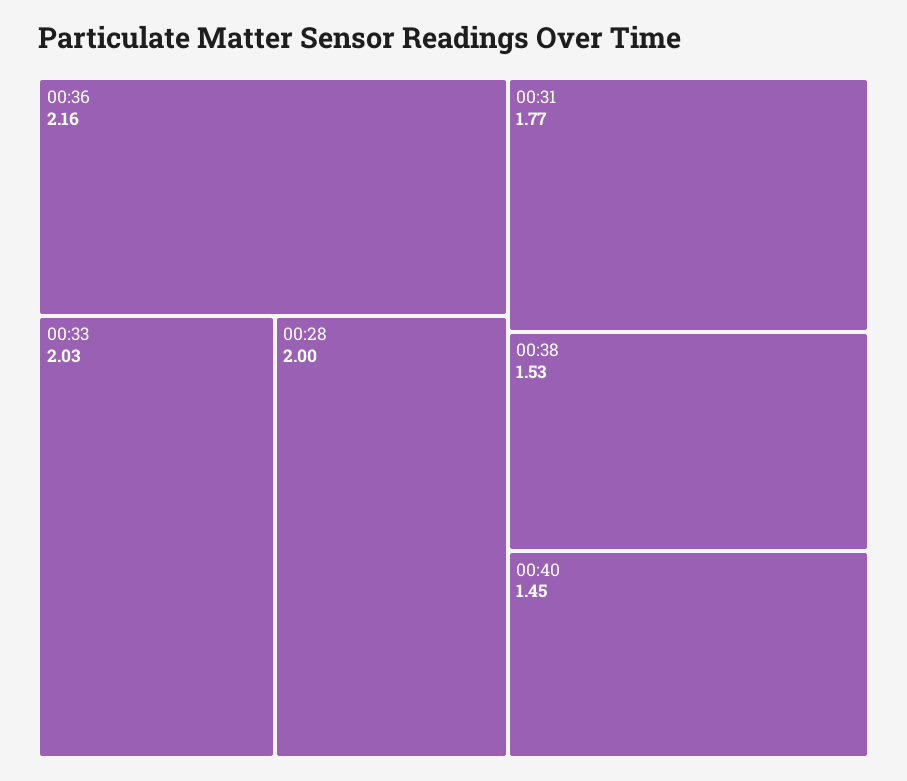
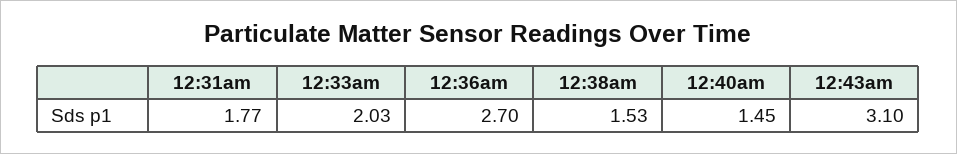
00:36: 2.16 -> 2.7
00:28: 2 -> none
12:43am: none -> 3.1

